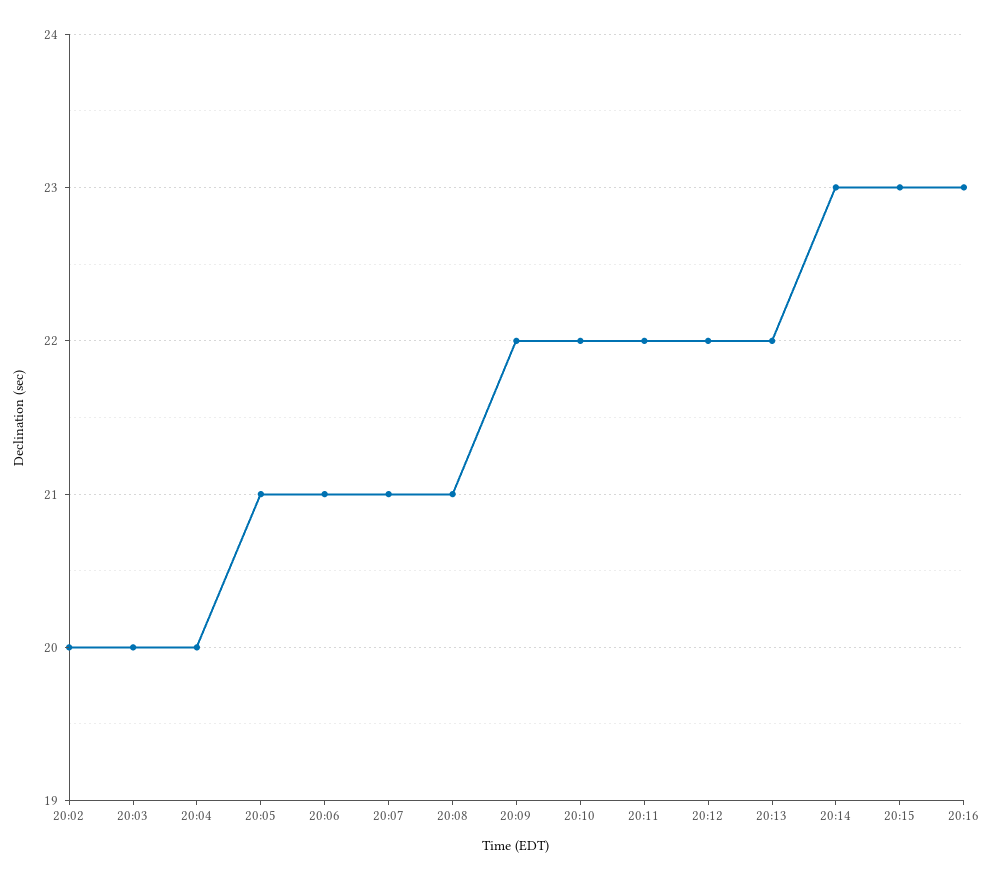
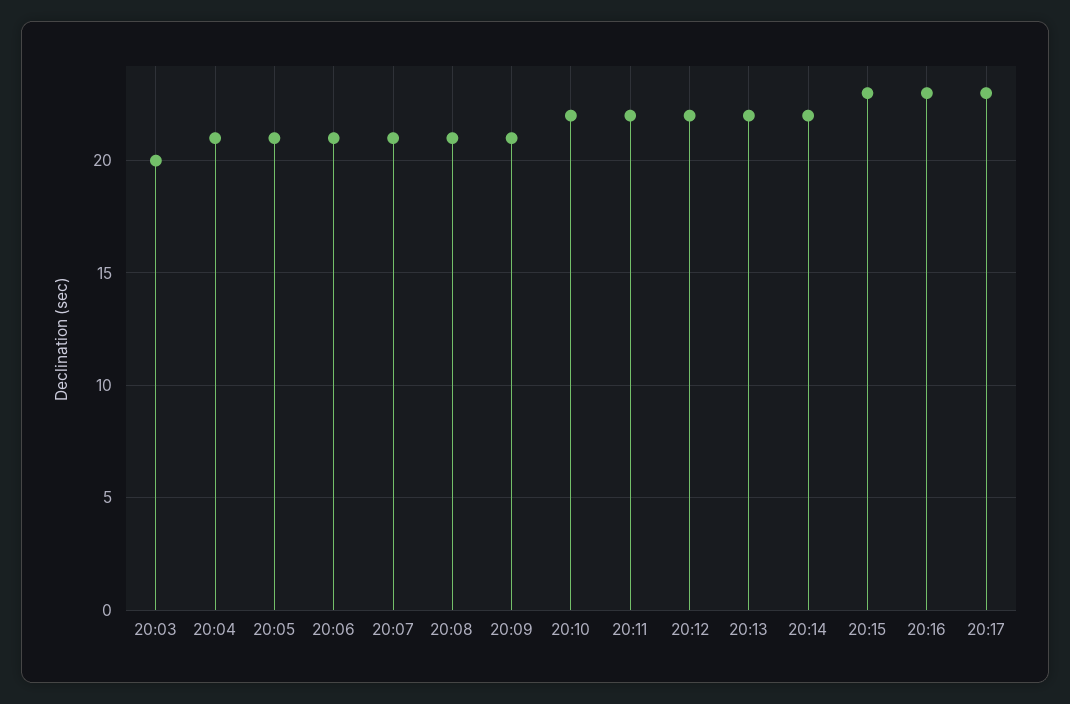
20:02: 20 -> none
20:04: 20 -> 21
20:09: 22 -> 21
20:14: 23 -> 22
20:17: none -> 23

